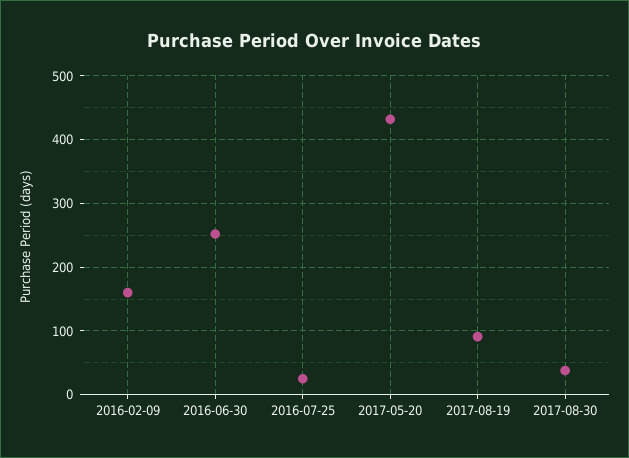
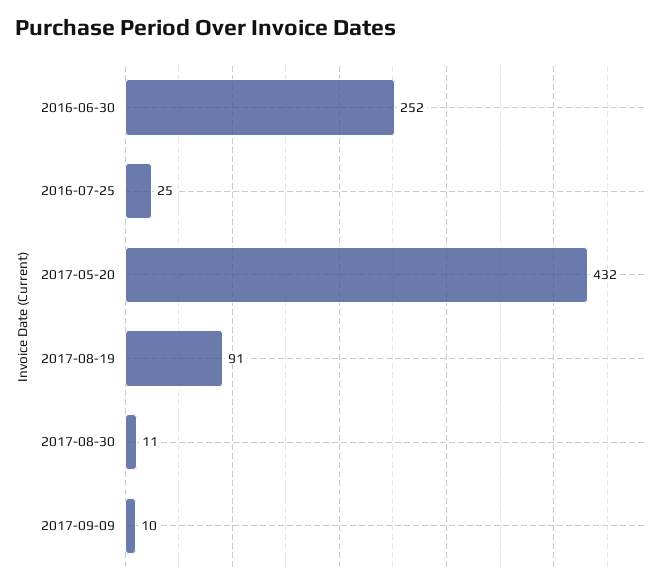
2016-02-09: 160 -> none
2017-08-30: 40 -> 11
2017-09-09: none -> 10

